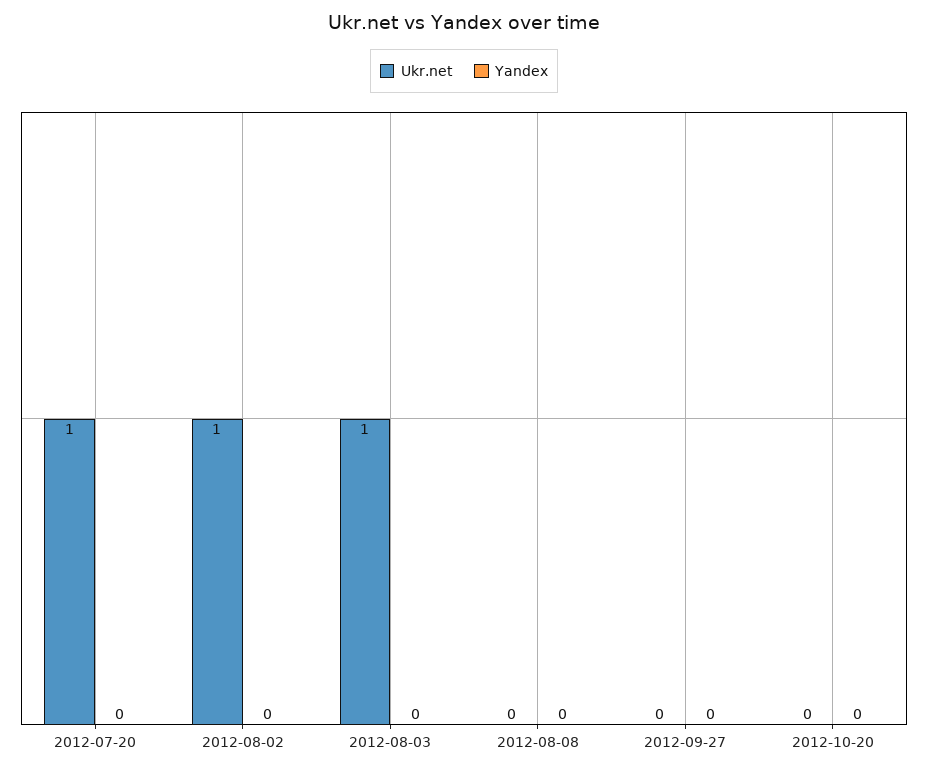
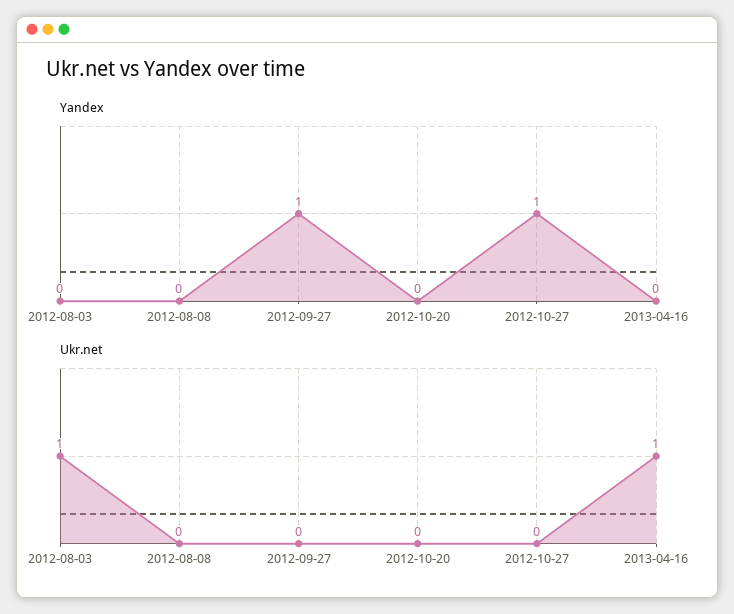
Ukr.net, 2012-07-20: 1 -> none
Yandex, 2012-07-20: 0 -> none
Ukr.net, 2012-08-02: 1 -> none
Yandex, 2012-08-02: 0 -> none
Yandex, 2012-09-27: 0 -> 1
Yandex, 2012-10-27: none -> 1
Yandex, 2013-04-16: none -> 0
Ukr.net, 2012-10-27: none -> 0
Ukr.net, 2013-04-16: none -> 1

